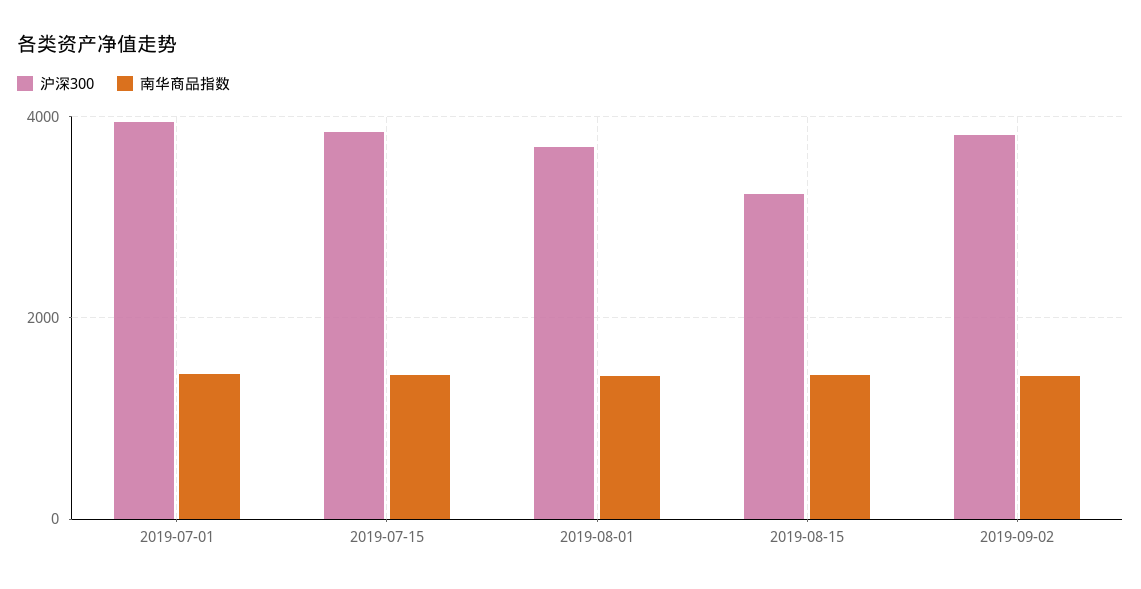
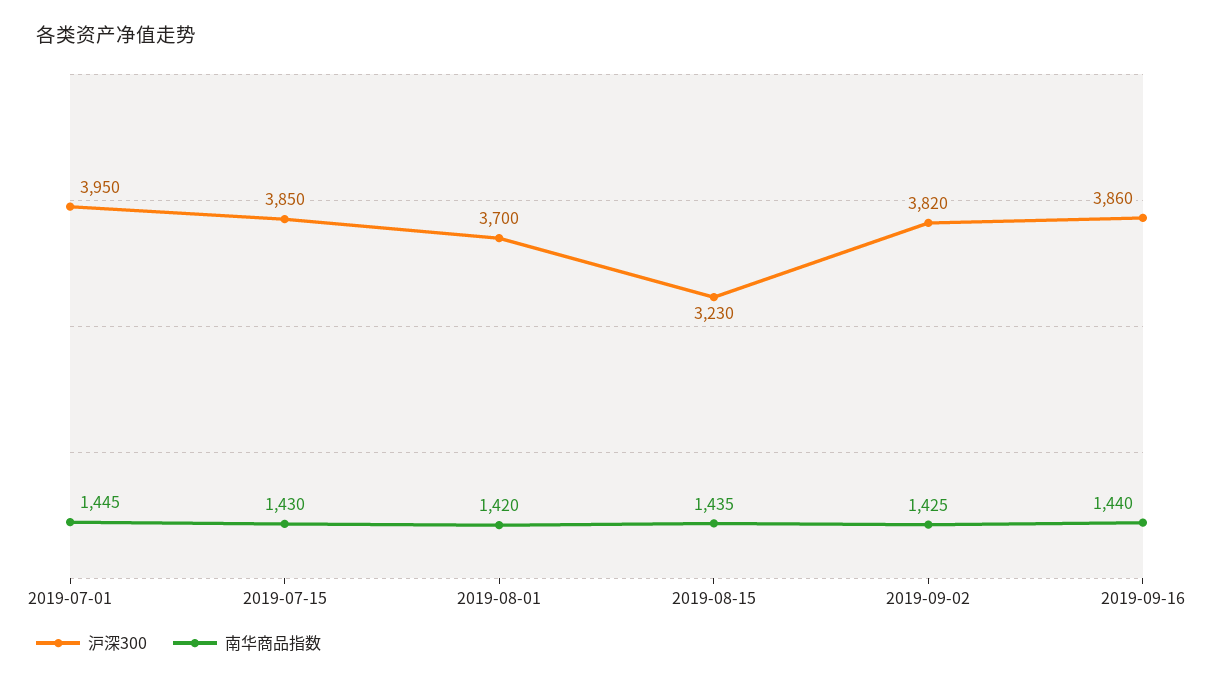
沪深300, 2019-09-16: none -> 3860
南华商品指数, 2019-09-16: none -> 1440

